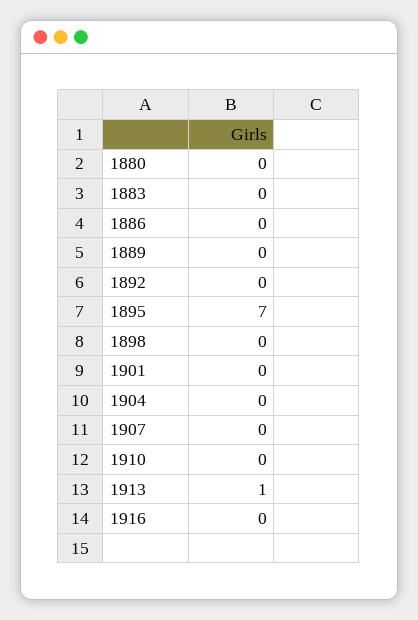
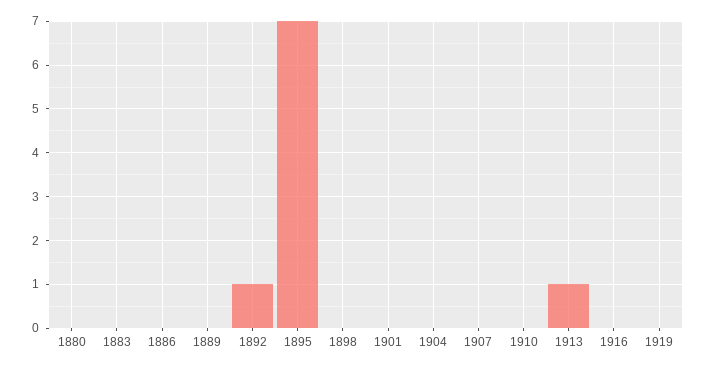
1892: 0 -> 1
1919: none -> 0

